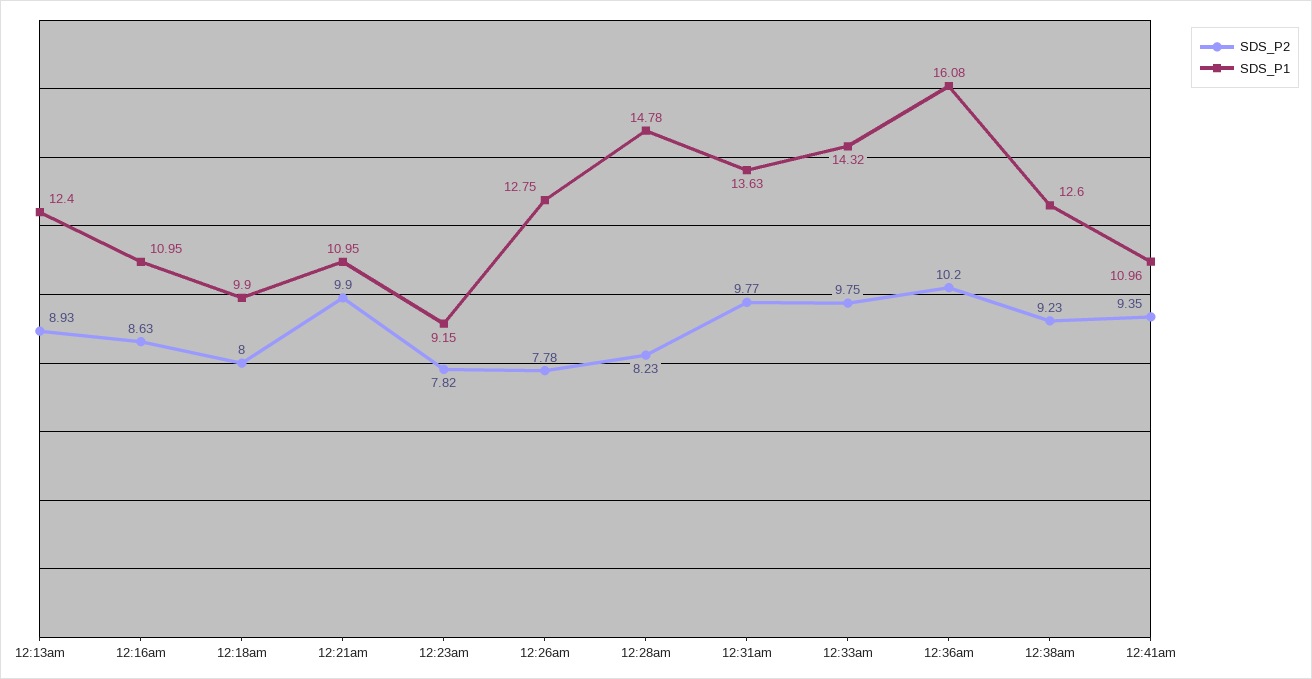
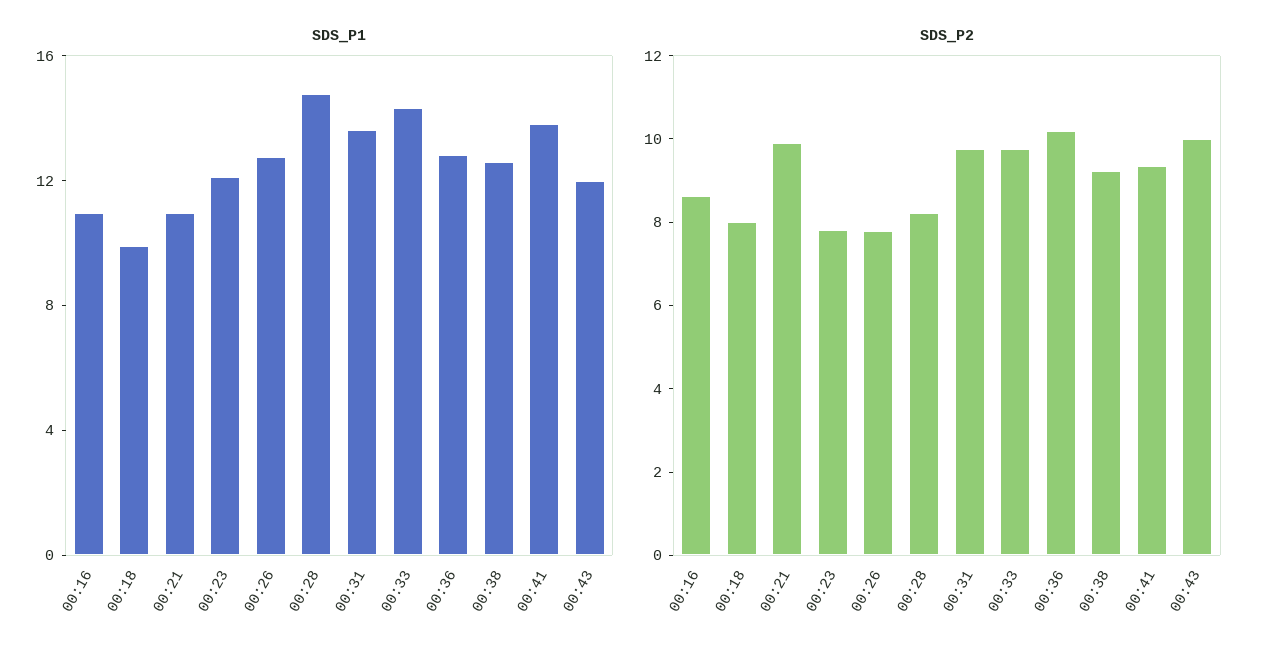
SDS_P2, 12:13am: 8.93 -> none
SDS_P1, 12:13am: 12.4 -> none
SDS_P1, 12:23am: 9.15 -> 12
SDS_P1, 12:36am: 16.08 -> 13
SDS_P1, 12:41am: 10.96 -> 14
SDS_P1, 00:43: none -> 12
SDS_P2, 00:43: none -> 10

